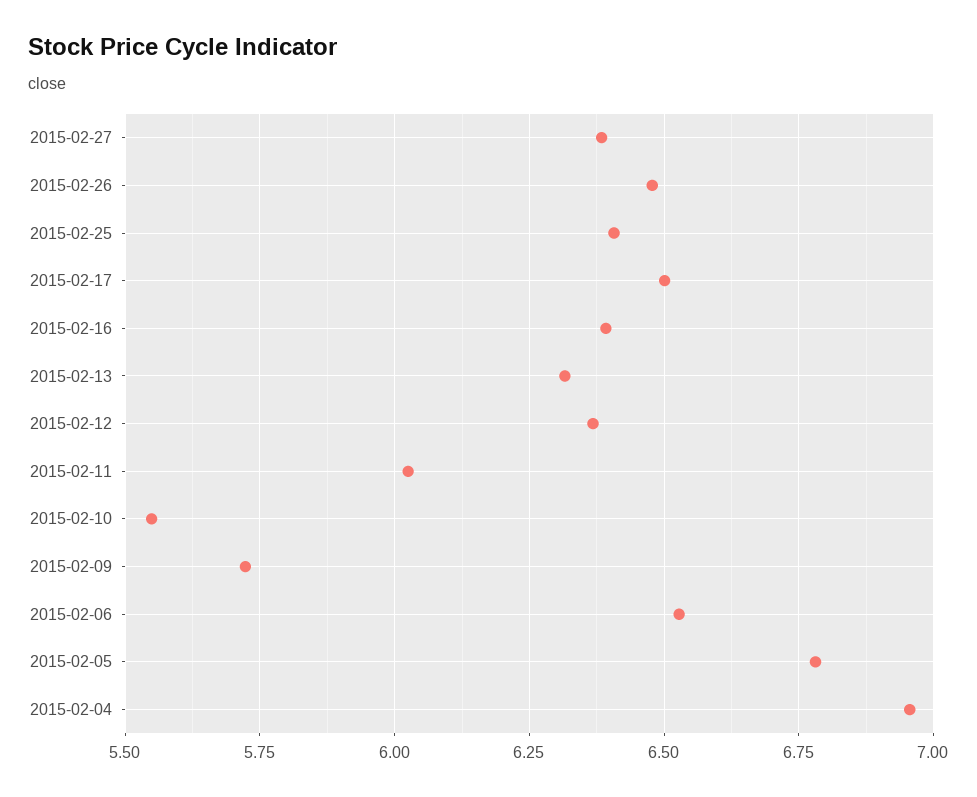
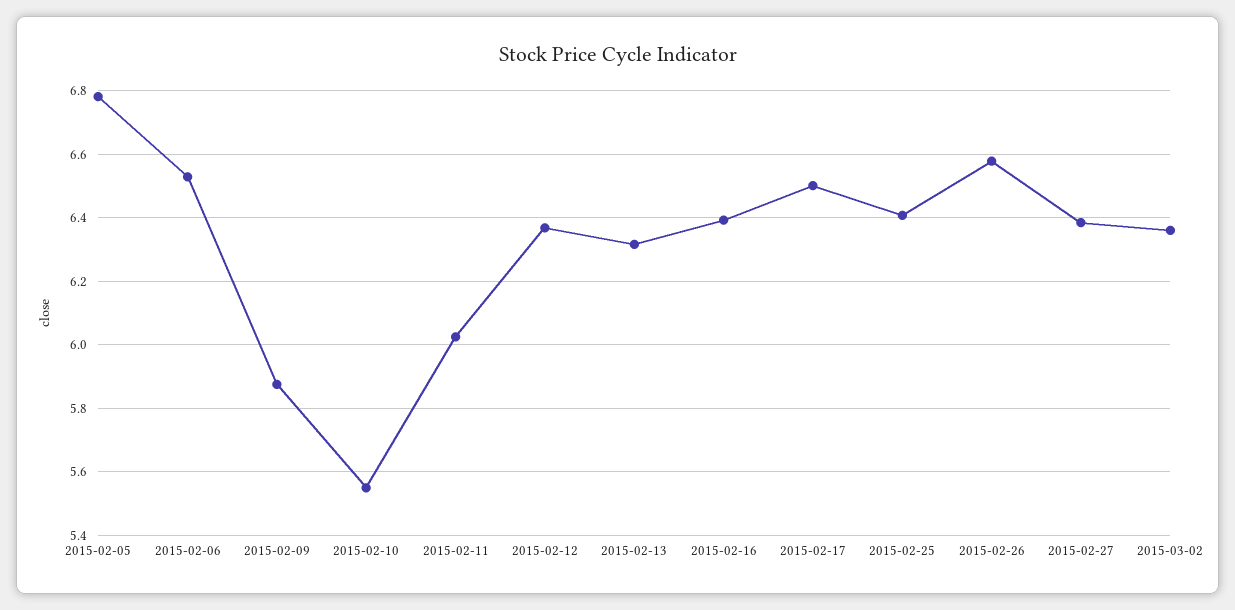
2015-02-26: 6.475 -> 6.58
2015-02-09: 5.725 -> 5.88
2015-02-04: 6.95 -> none
2015-03-02: none -> 6.36

